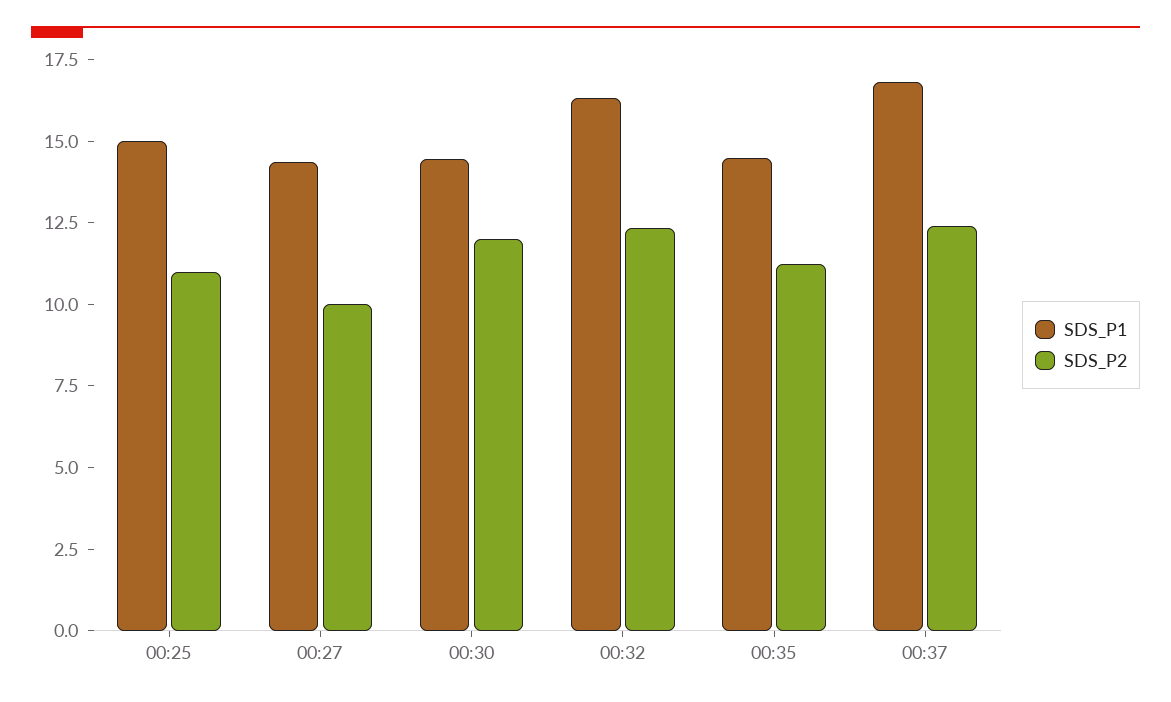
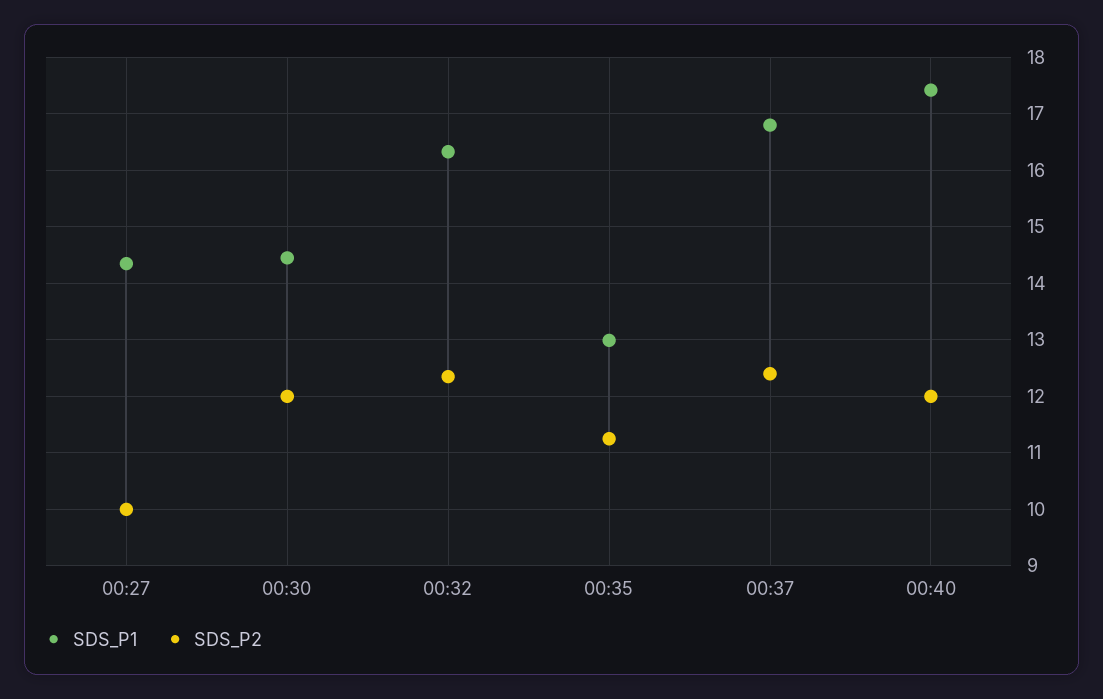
SDS_P1, 00:25: 15 -> none
SDS_P2, 00:25: 11 -> none
SDS_P1, 00:35: 14.5 -> 13
SDS_P1, 00:40: none -> 17.4
SDS_P2, 00:40: none -> 12

